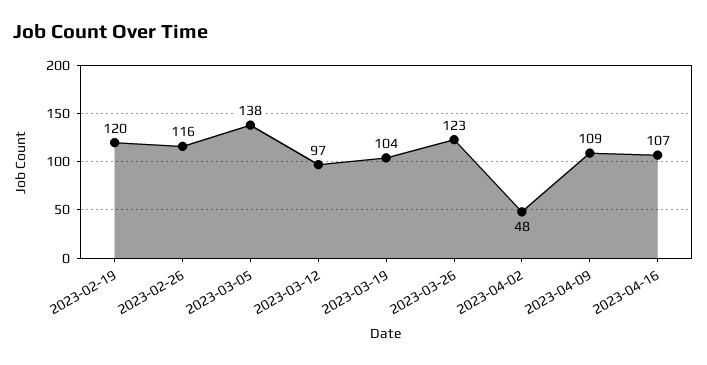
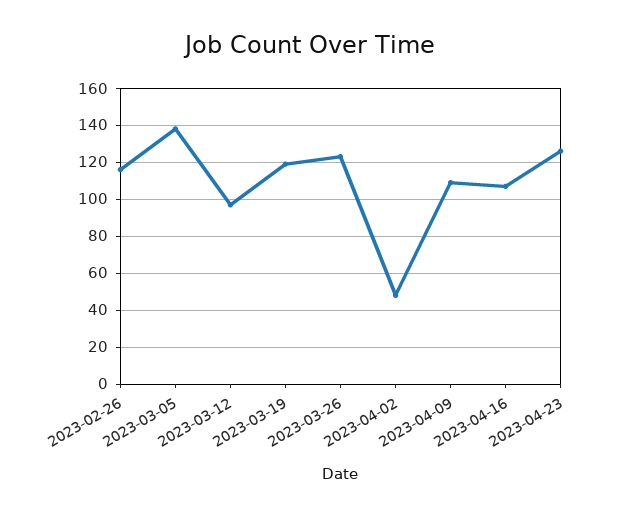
2023-02-19: 120 -> none
2023-03-19: 104 -> 120
2023-04-23: none -> 125

